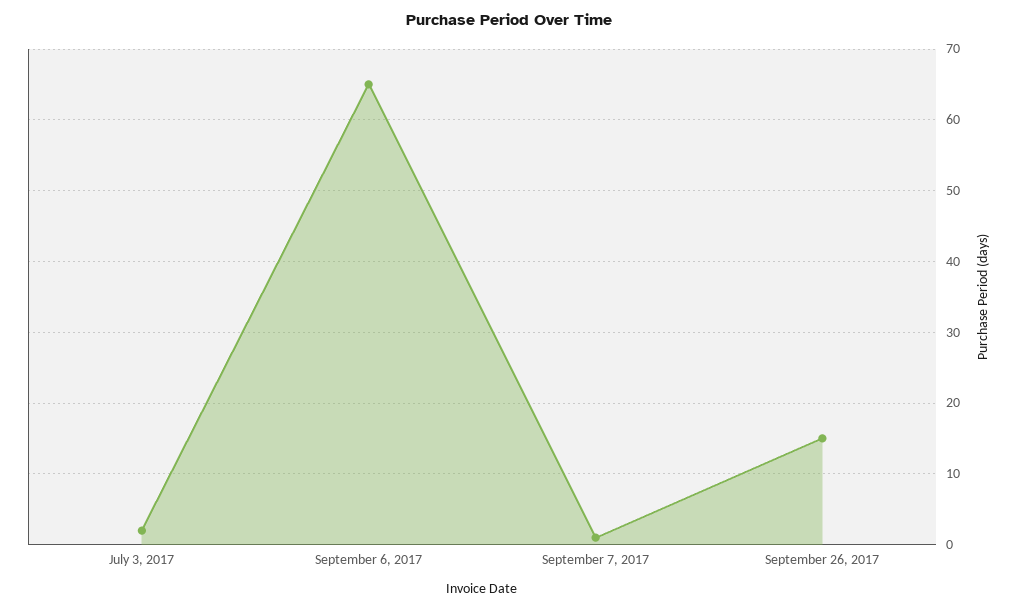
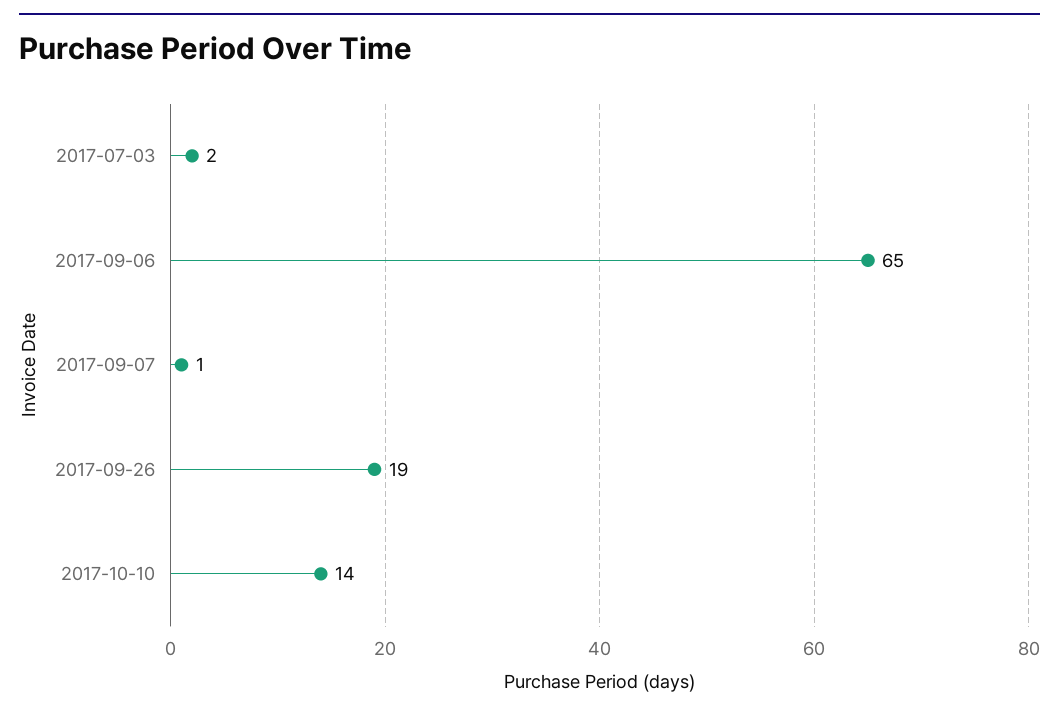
September 26, 2017: 15 -> 19
2017-10-10: none -> 14

